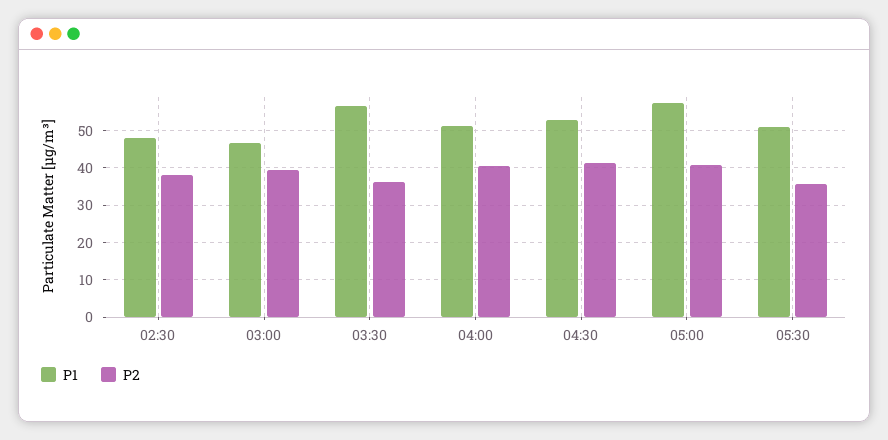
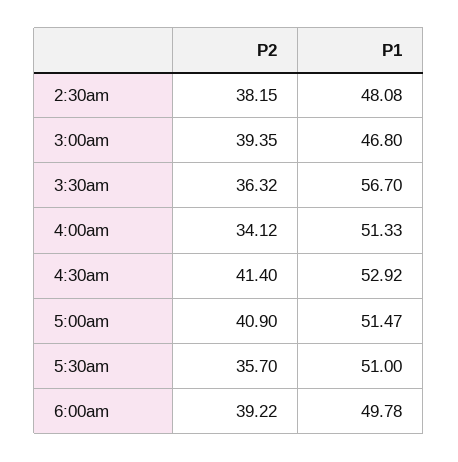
P2, 04:00: 40 -> 34.12
P1, 05:00: 58 -> 51.47
P2, 6:00am: none -> 39.22
P1, 6:00am: none -> 49.78

